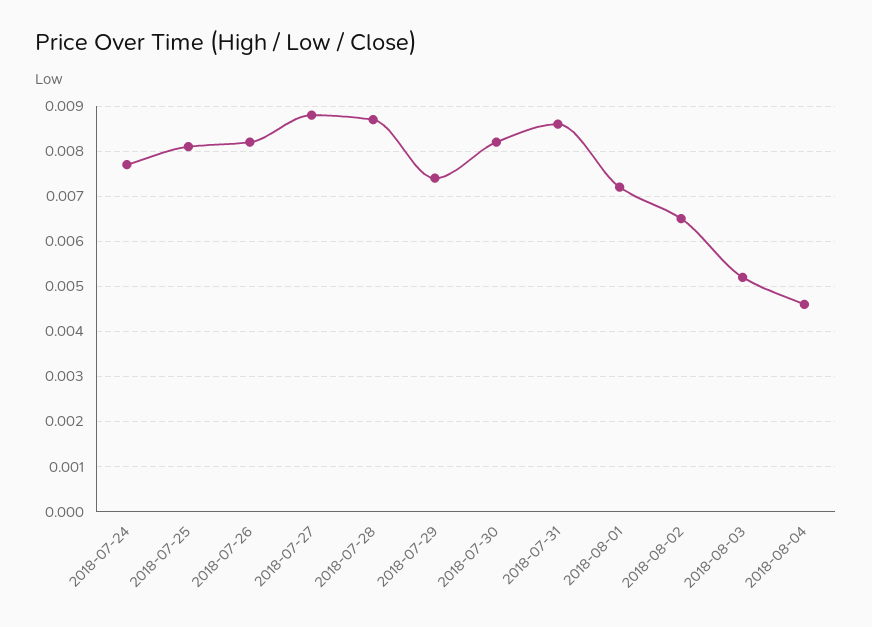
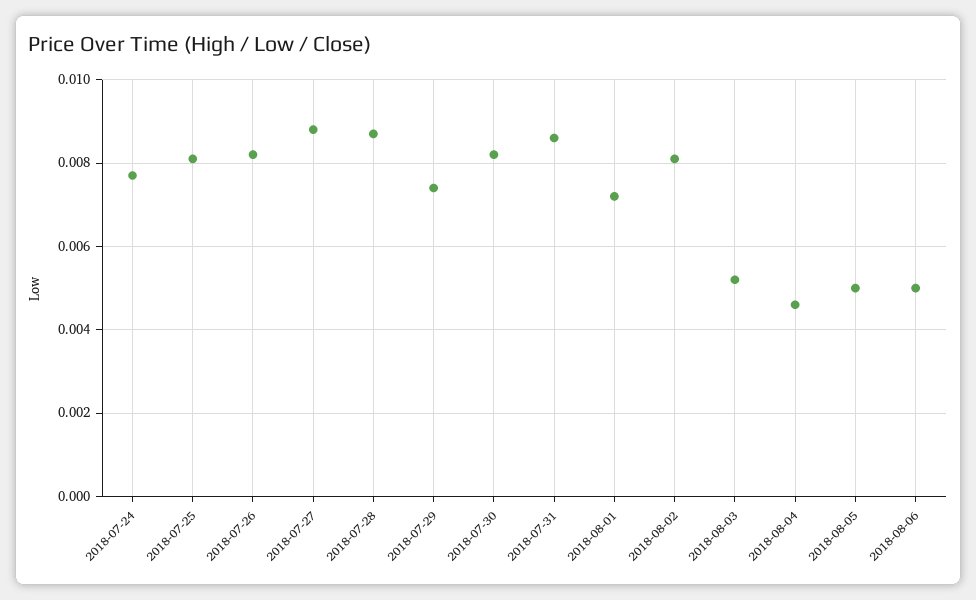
2018-08-02: 0.0065 -> 0.008
2018-08-05: none -> 0.005
2018-08-06: none -> 0.005

